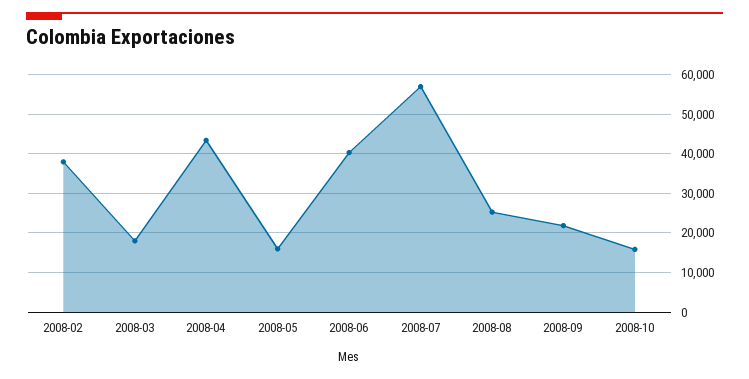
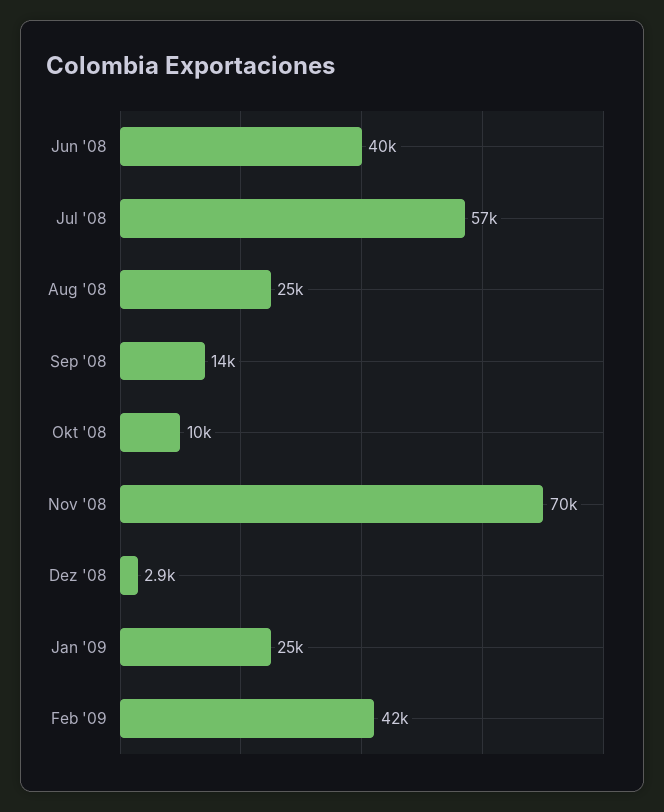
2008-02: 38000 -> none
2008-03: 18000 -> none
2008-04: 44000 -> none
2008-05: 16000 -> none
2008-09: 22000 -> 14000
2008-10: 16000 -> 10000
Nov '08: none -> 70000
Dez '08: none -> 2900
Jan '09: none -> 25000
Feb '09: none -> 42000

